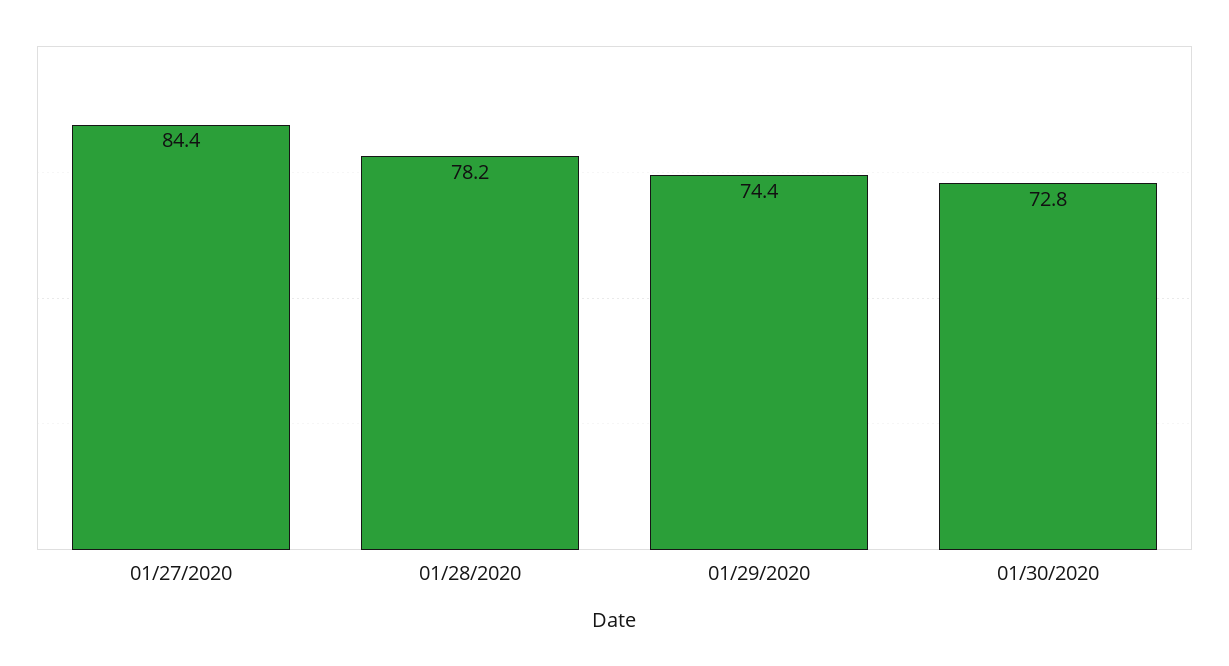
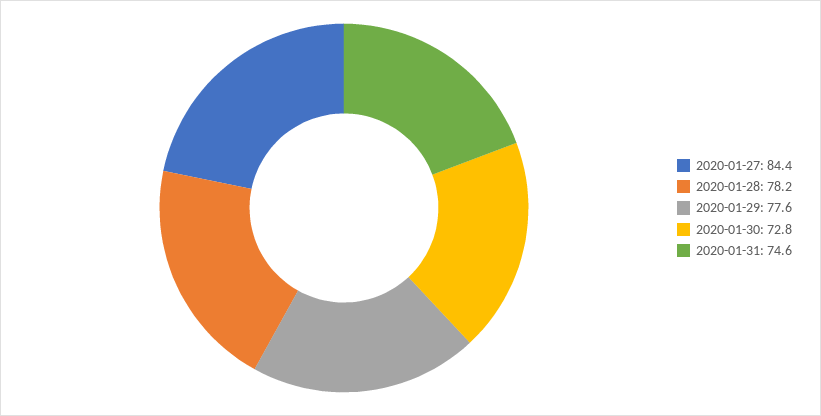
01/29/2020: 74.4 -> 77.6
2020-01-31: none -> 74.6

